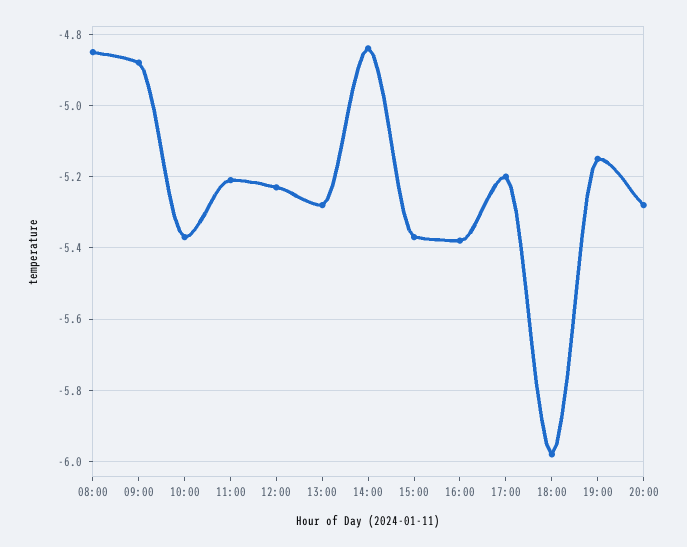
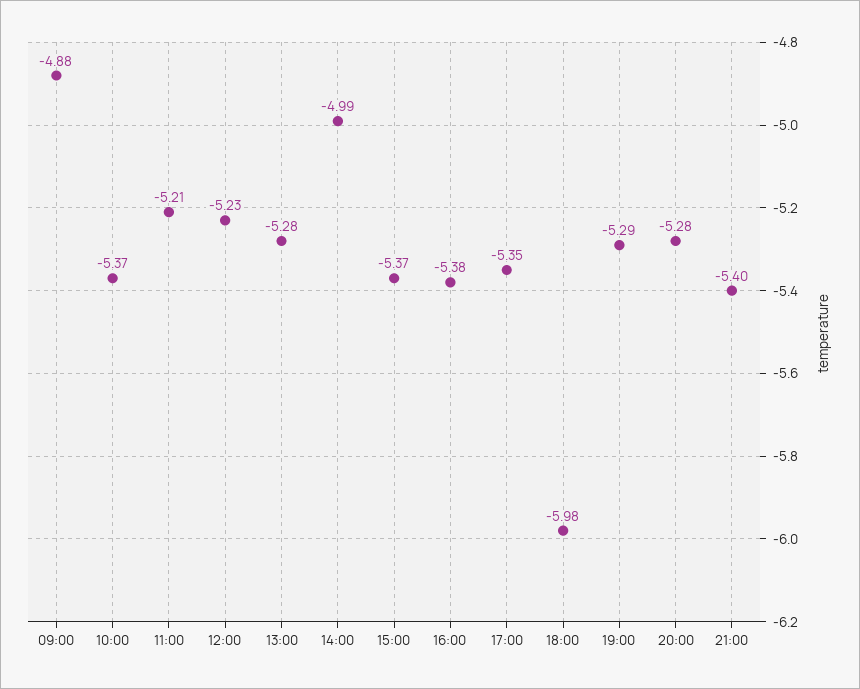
08:00: -4.85 -> none
14:00: -4.85 -> -4.99
17:00: -5.2 -> -5.35
19:00: -5.15 -> -5.29
21:00: none -> -5.4

